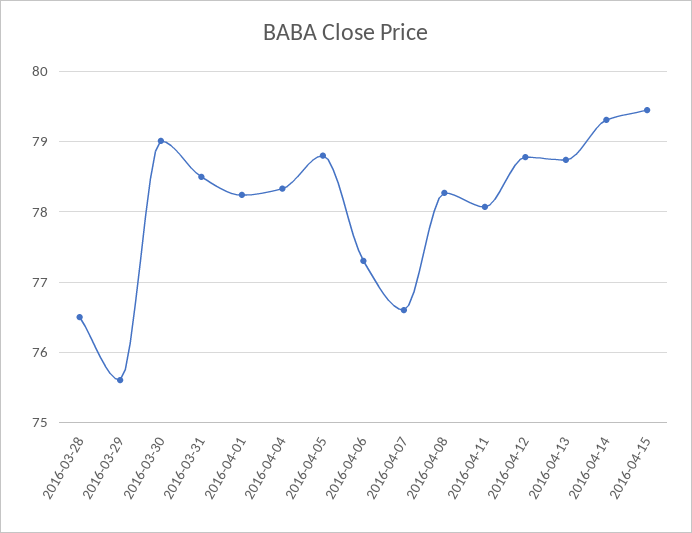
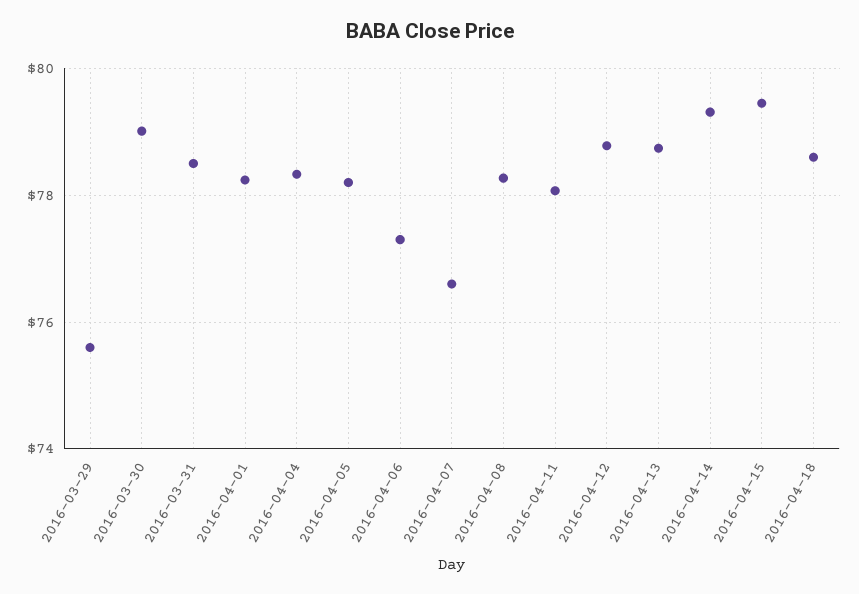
2016-03-28: 76.5 -> none
2016-04-05: 78.8 -> 78.2
2016-04-18: none -> 78.6

